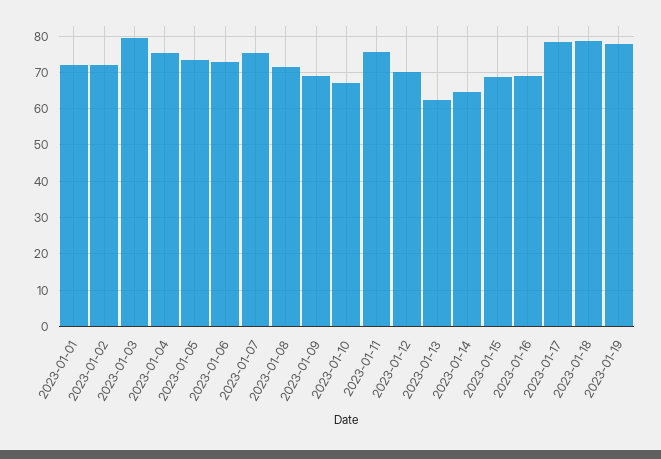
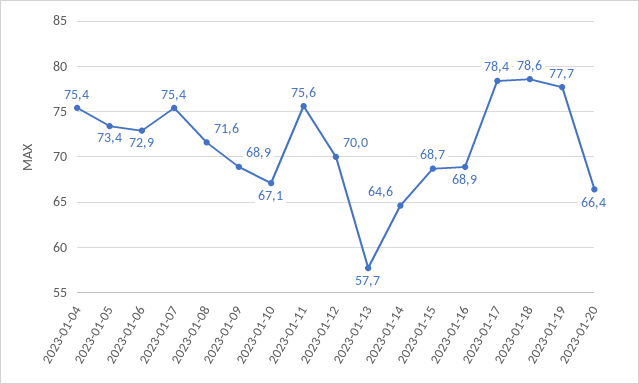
2023-01-01: 72 -> none
2023-01-02: 72 -> none
2023-01-03: 80 -> none
2023-01-13: 62 -> 57.7
2023-01-20: none -> 66.4

